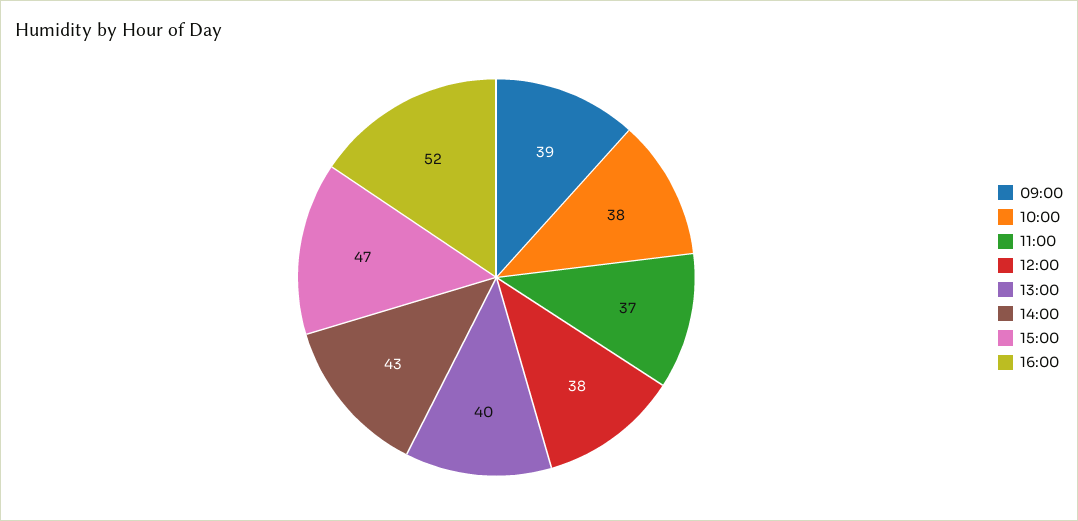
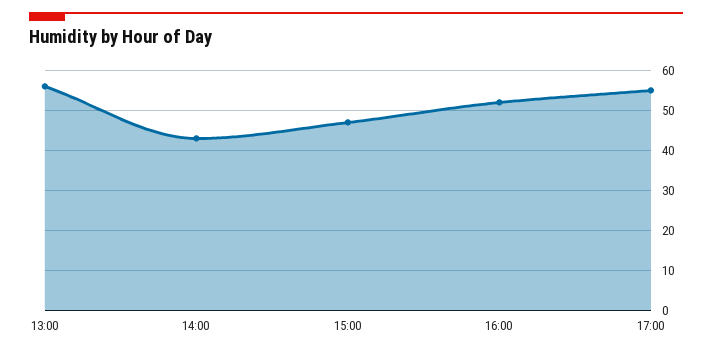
09:00: 39 -> none
10:00: 38 -> none
11:00: 37 -> none
12:00: 38 -> none
13:00: 40 -> 55
17:00: none -> 55

